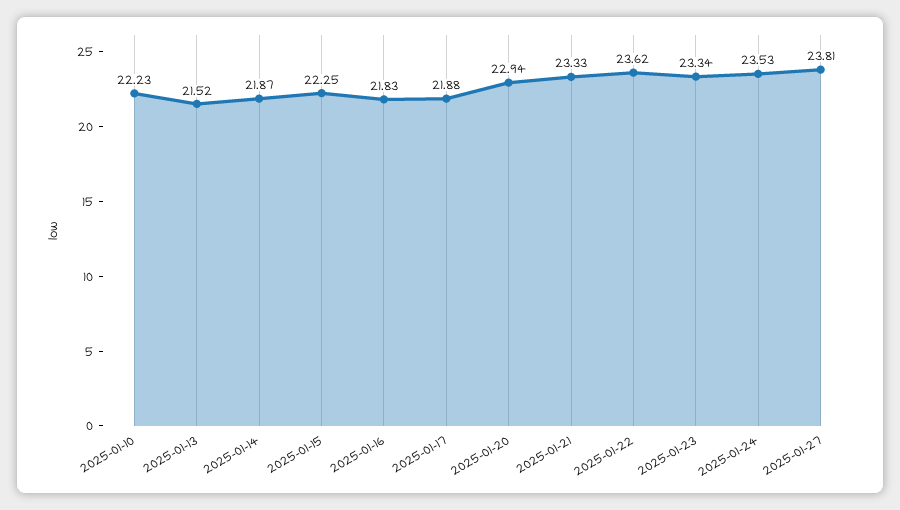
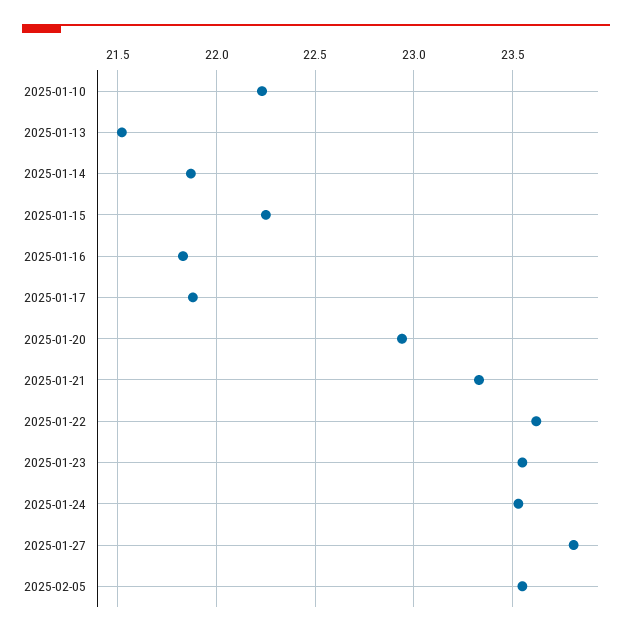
2025-01-23: 23.34 -> 23.55
2025-02-05: none -> 23.55

